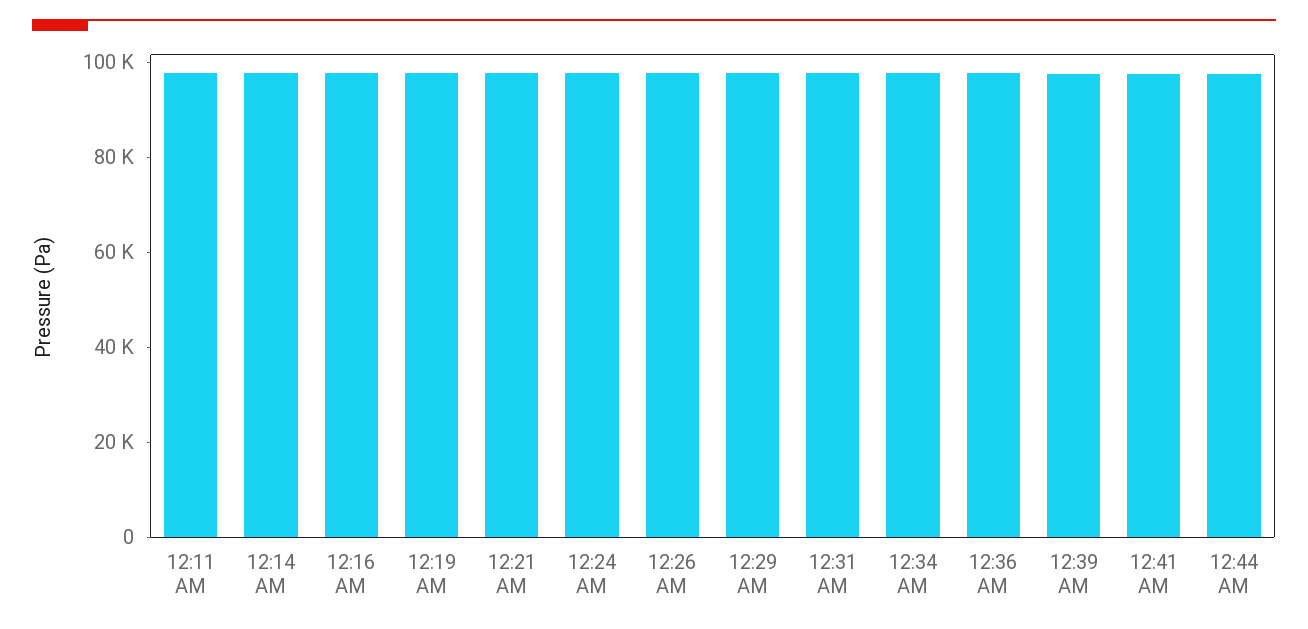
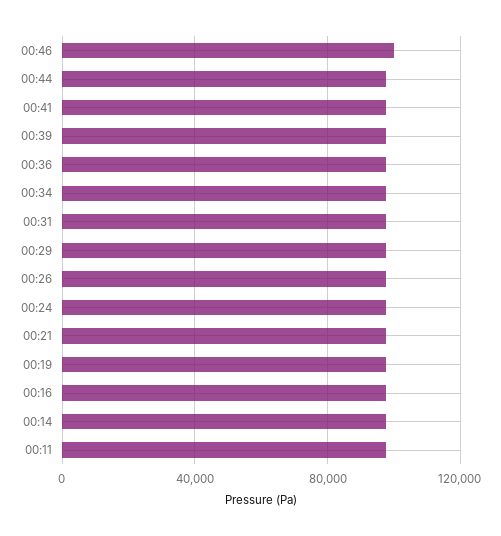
00:46: none -> 100000

